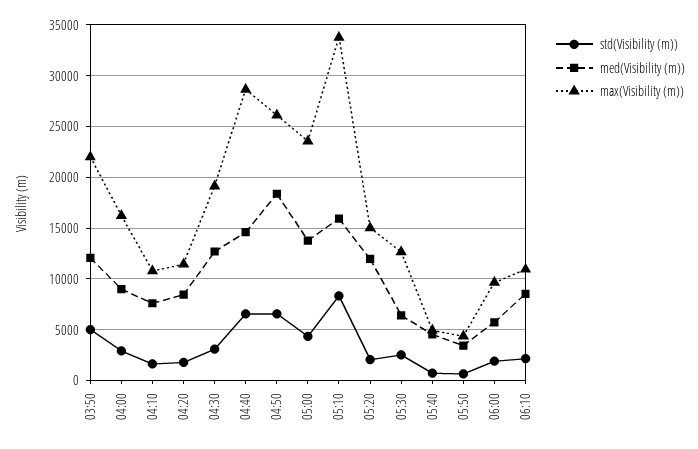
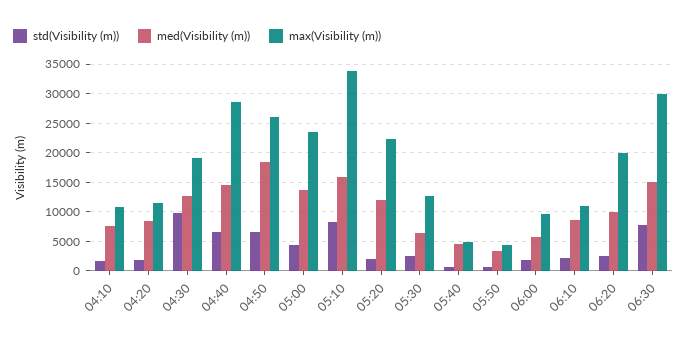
std(Visibility (m)), 03:50: 5000 -> none
med(Visibility (m)), 03:50: 12000 -> none
max(Visibility (m)), 03:50: 22000 -> none
std(Visibility (m)), 04:00: 3000 -> none
med(Visibility (m)), 04:00: 9000 -> none
max(Visibility (m)), 04:00: 16000 -> none
std(Visibility (m)), 04:30: 3000 -> 10000
max(Visibility (m)), 05:20: 15000 -> 22500
std(Visibility (m)), 06:20: none -> 2500
med(Visibility (m)), 06:20: none -> 10000
max(Visibility (m)), 06:20: none -> 20000
std(Visibility (m)), 06:30: none -> 7500
med(Visibility (m)), 06:30: none -> 15000
max(Visibility (m)), 06:30: none -> 30000

